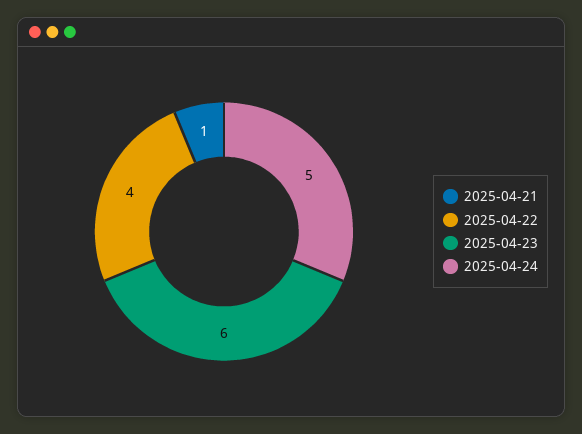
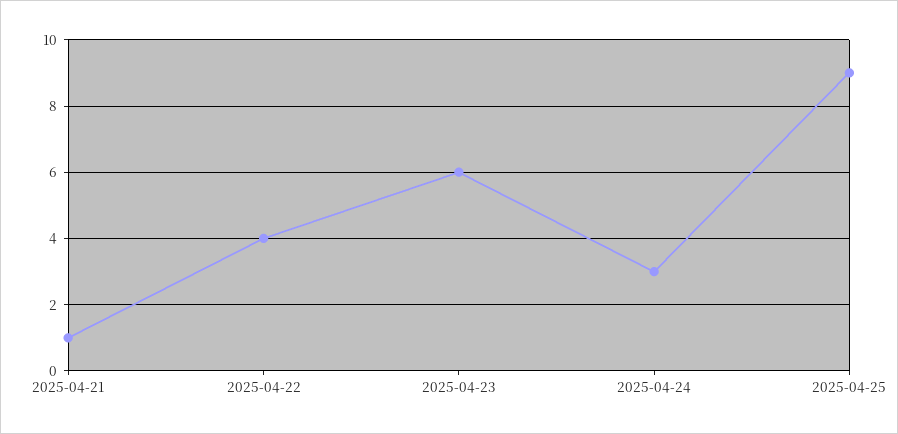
2025-04-24: 5 -> 3
2025-04-25: none -> 9

